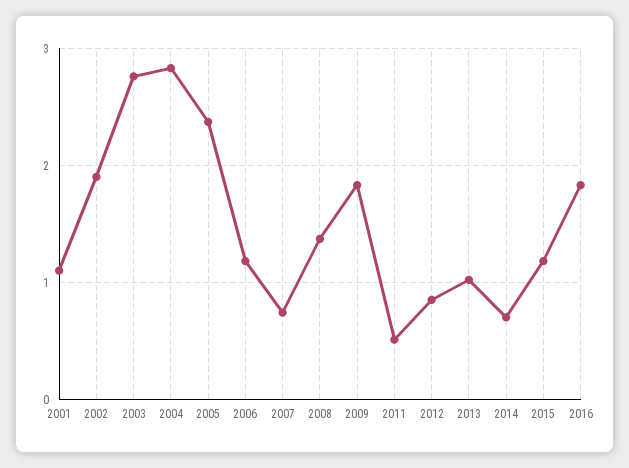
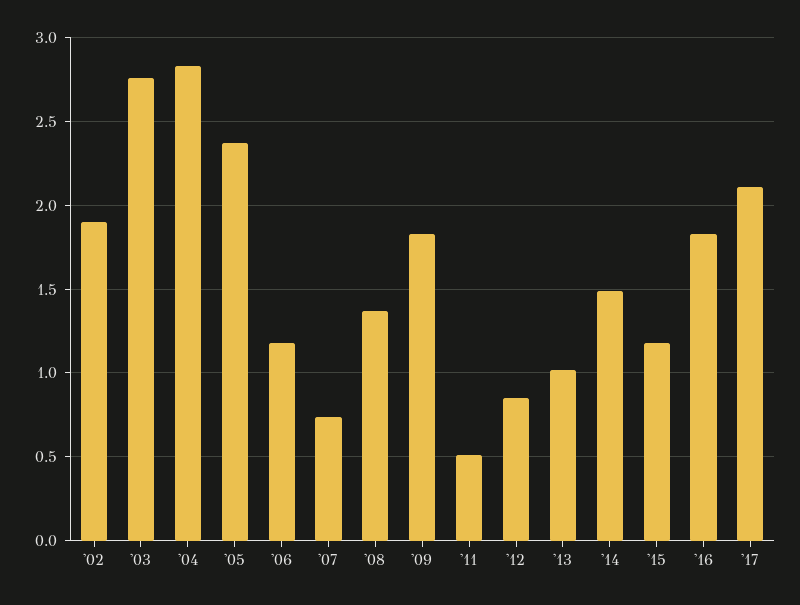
2001: 1.1 -> none
2014: 0.7 -> 1.5
'17: none -> 2.1

